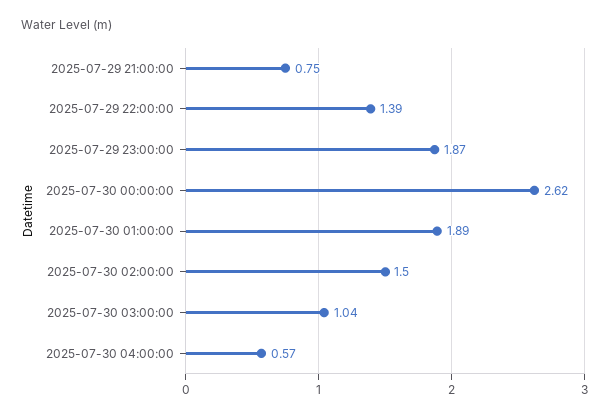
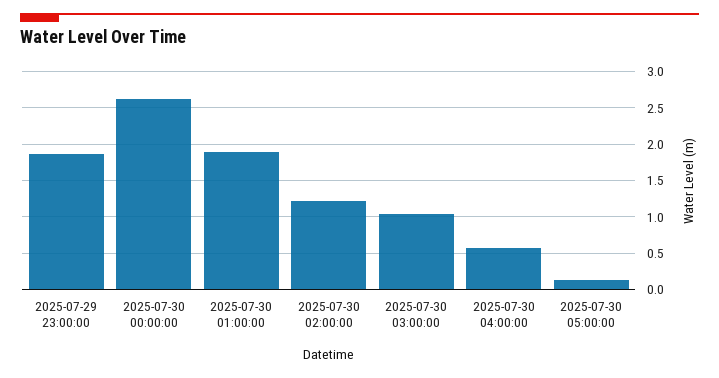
2025-07-29 21:00:00: 0.75 -> none
2025-07-29 22:00:00: 1.39 -> none
2025-07-30 02:00:00: 1.5 -> 1.2
2025-07-30 05:00:00: none -> 0.1

